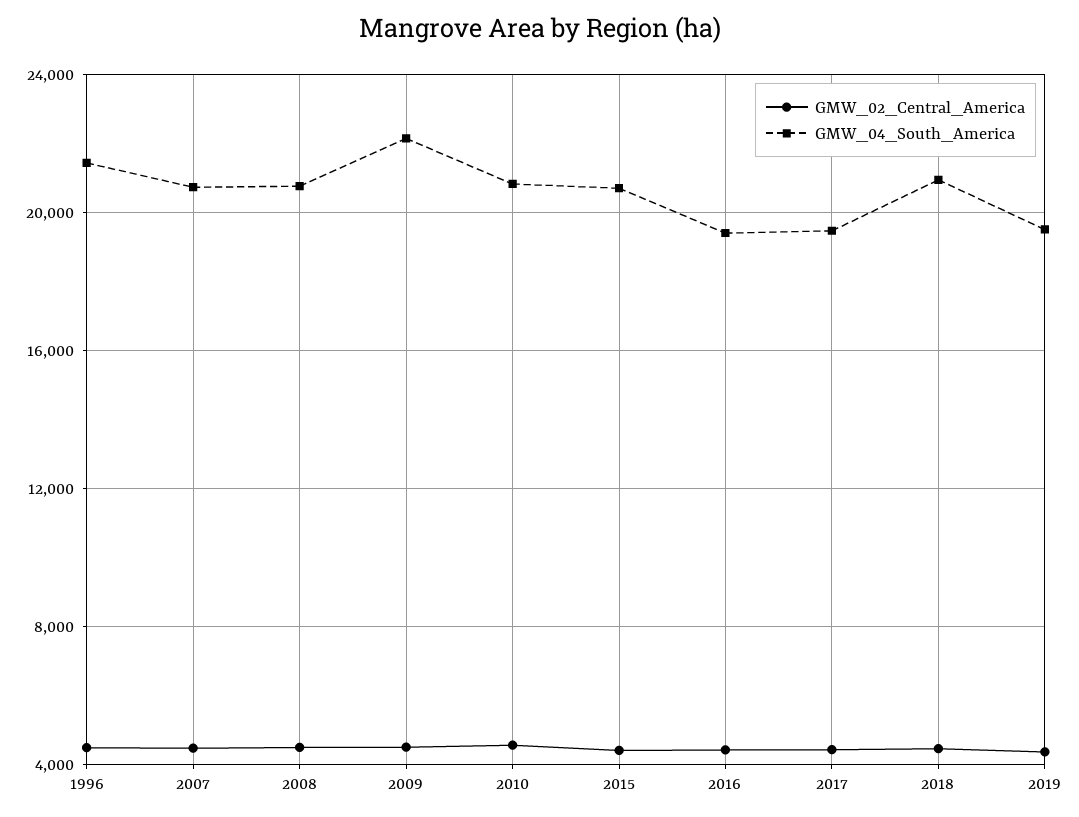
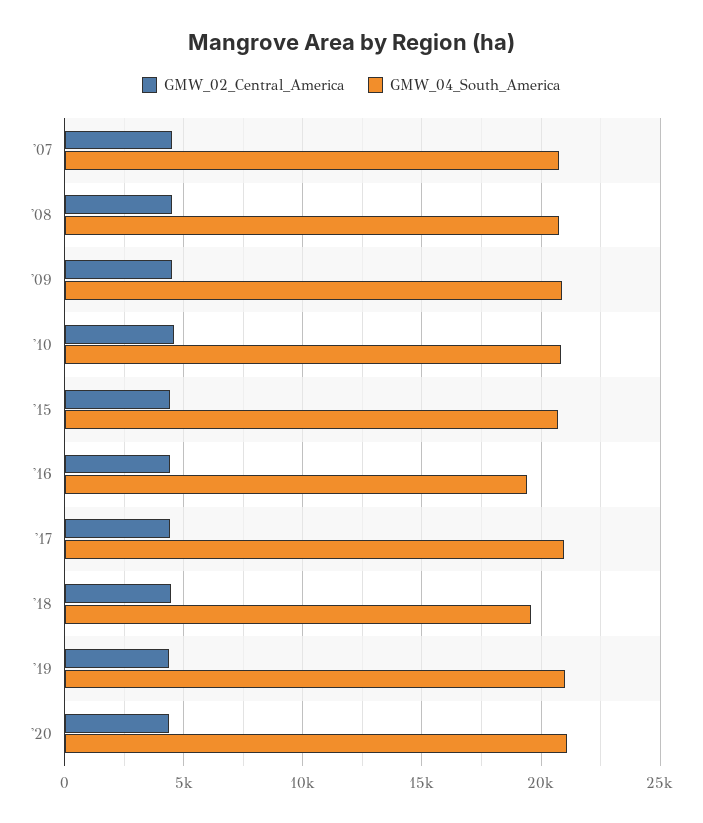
GMW_02_Central_America, 1996: 4500 -> none
GMW_04_South_America, 1996: 21500 -> none
GMW_04_South_America, 2009: 22000 -> 21000
GMW_04_South_America, 2017: 19500 -> 21000
GMW_04_South_America, 2018: 21000 -> 19500
GMW_04_South_America, 2019: 19500 -> 21000
GMW_02_Central_America, '20: none -> 4500
GMW_04_South_America, '20: none -> 21000

